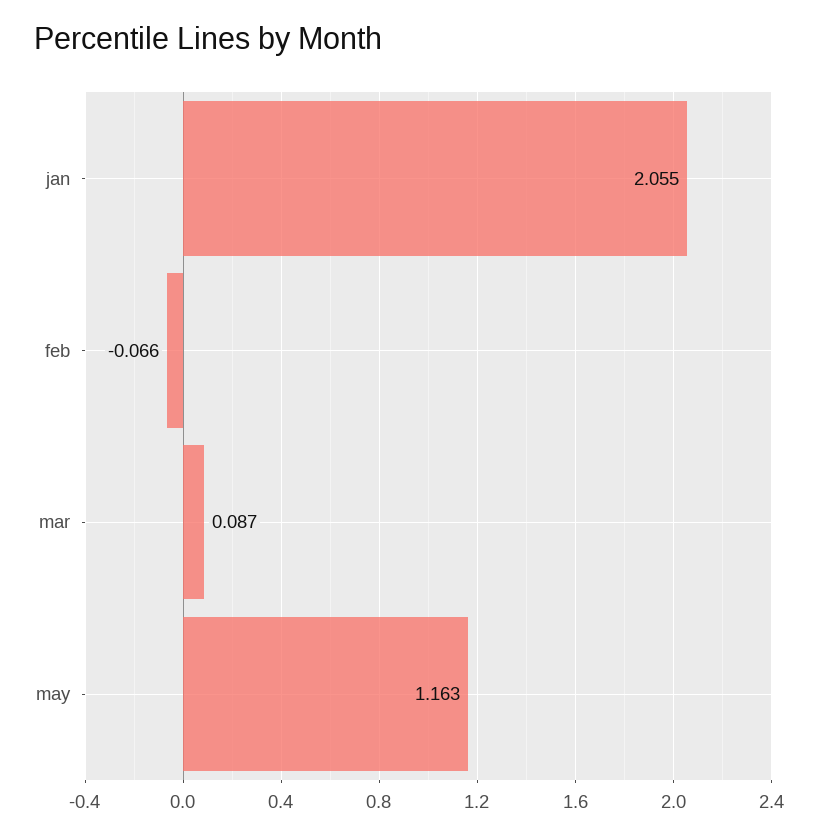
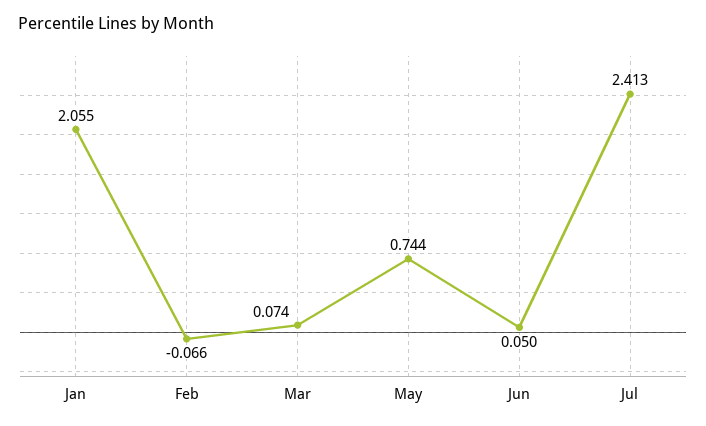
mar: 0.087 -> 0.074
may: 1.163 -> 0.744
Jun: none -> 0.05
Jul: none -> 2.413

